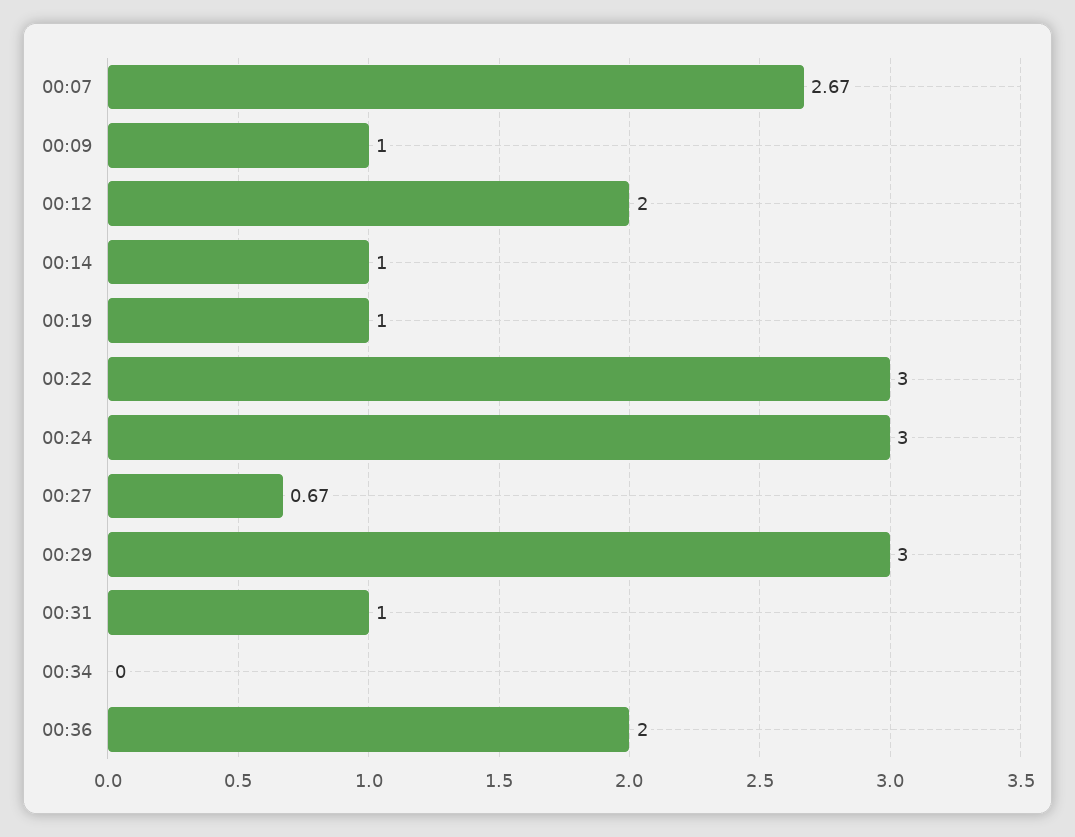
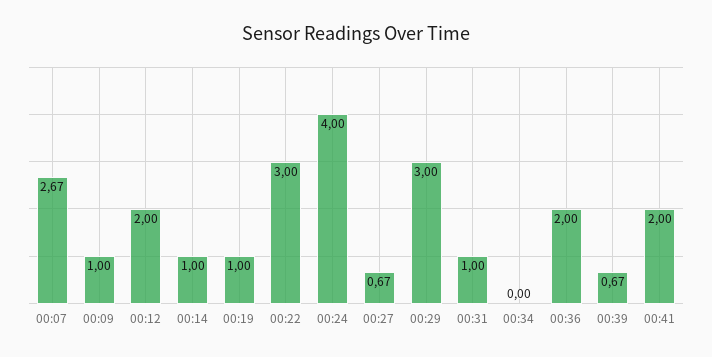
00:24: 3 -> 4
00:39: none -> 0.67
00:41: none -> 2

